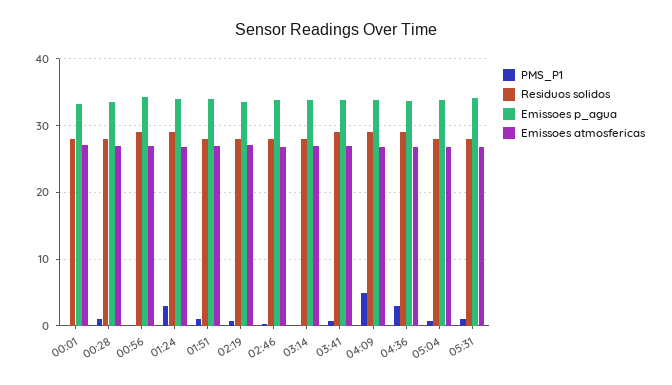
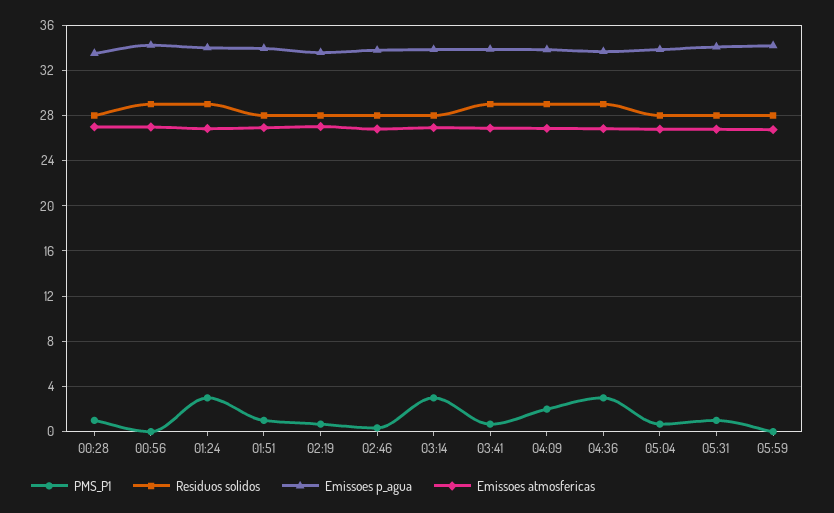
PMS_P1, 00:01: 0 -> none
Residuos solidos, 00:01: 28 -> none
Emissoes p_agua, 00:01: 33 -> none
Emissoes atmosfericas, 00:01: 27 -> none
PMS_P1, 03:14: 0 -> 3
PMS_P1, 04:09: 5 -> 2
PMS_P1, 05:59: none -> 0
Residuos solidos, 05:59: none -> 28
Emissoes p_agua, 05:59: none -> 34
Emissoes atmosfericas, 05:59: none -> 27

